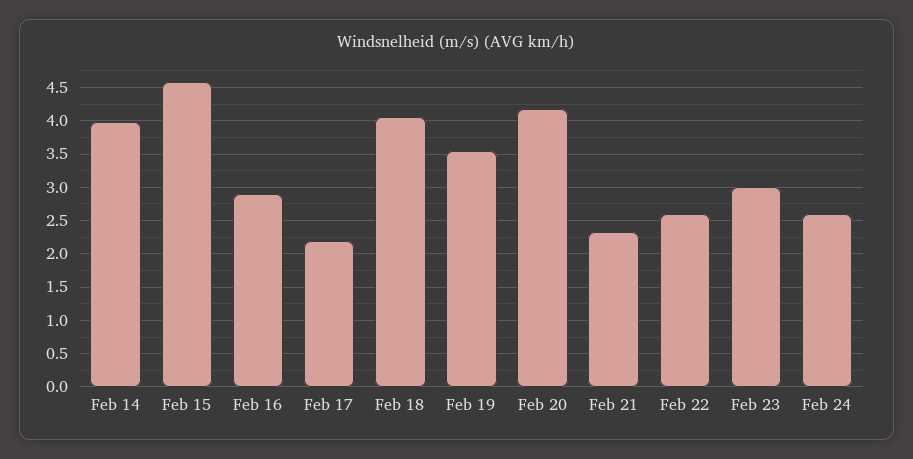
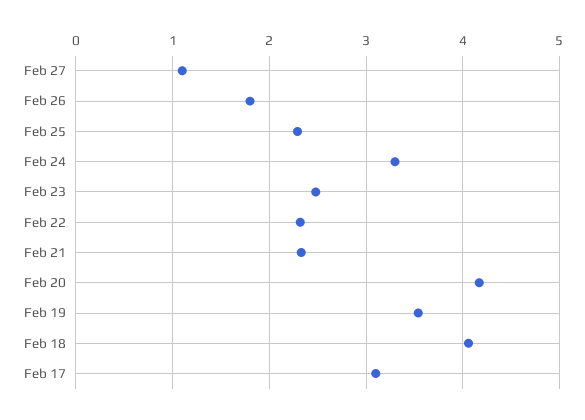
Feb 14: 4 -> none
Feb 15: 4.6 -> none
Feb 16: 2.9 -> none
Feb 17: 2.2 -> 3.1
Feb 22: 2.6 -> 2.3
Feb 23: 3 -> 2.5
Feb 24: 2.6 -> 3.3
Feb 27: none -> 1.1
Feb 26: none -> 1.8
Feb 25: none -> 2.3

